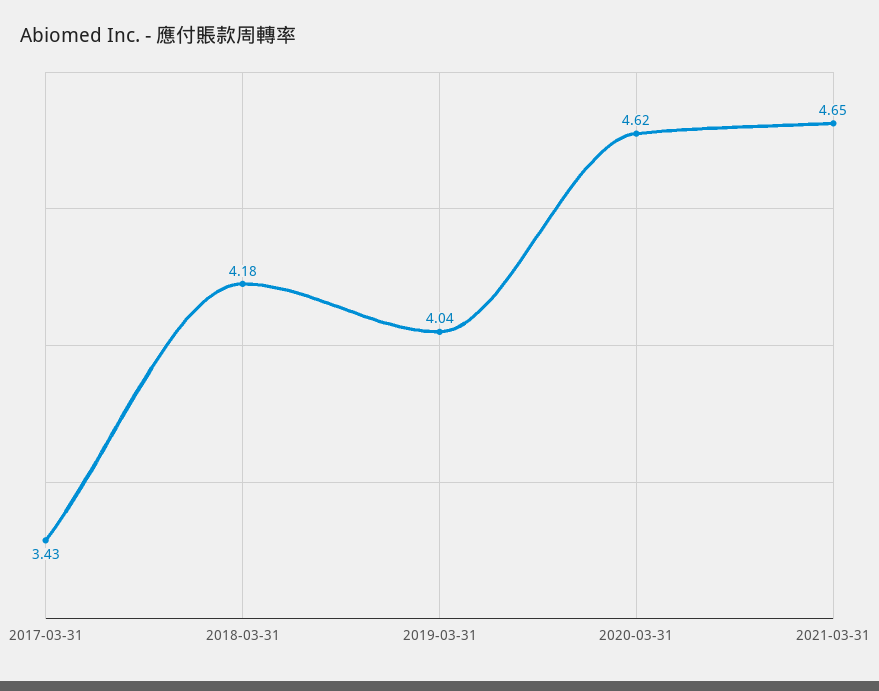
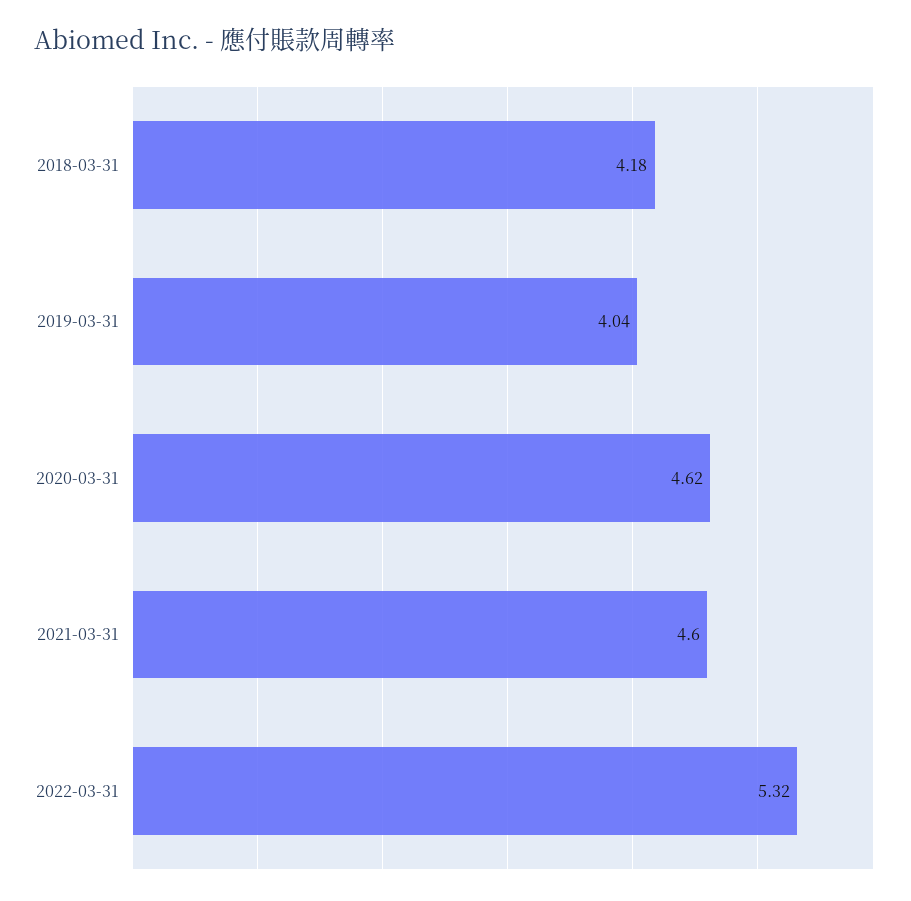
2017-03-31: 3.43 -> none
2021-03-31: 4.65 -> 4.6
2022-03-31: none -> 5.32

